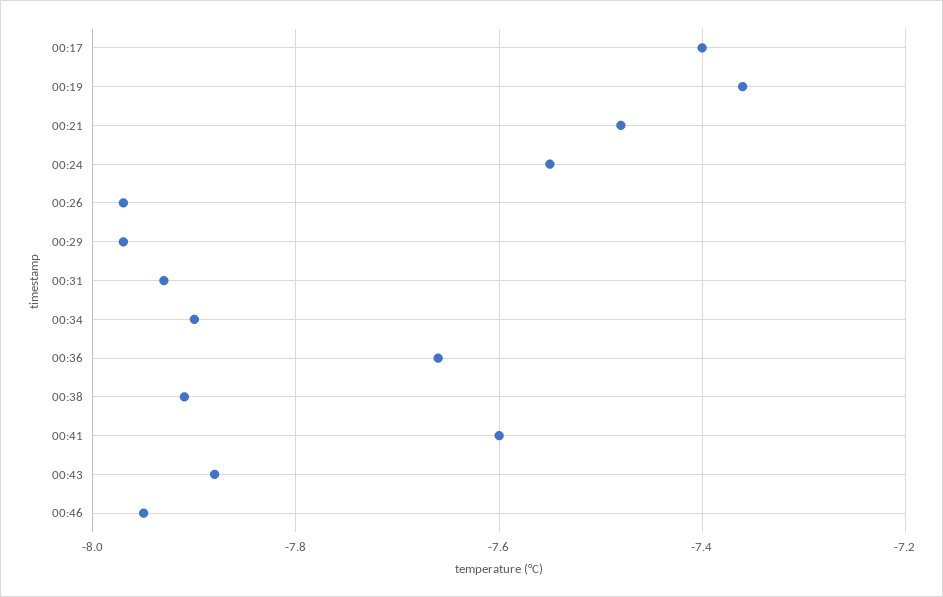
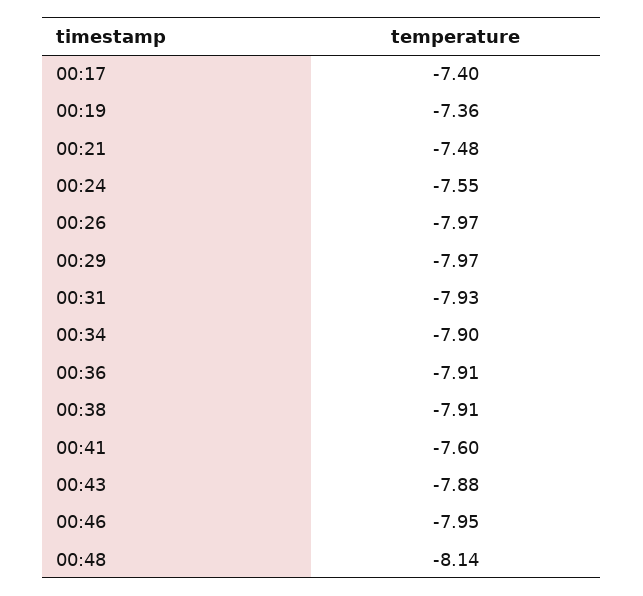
00:36: -7.65 -> -7.91
00:48: none -> -8.14

